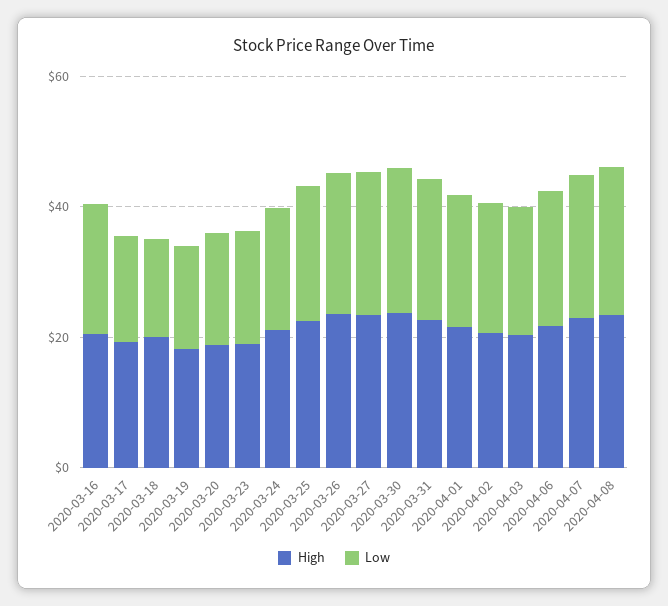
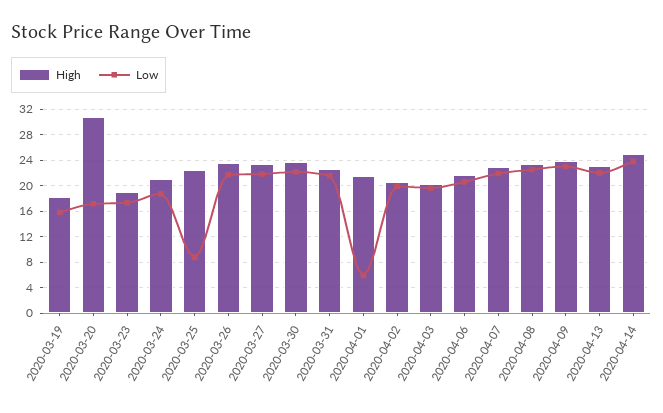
High, 2020-03-16: 20 -> none
Low, 2020-03-16: 20 -> none
High, 2020-03-17: 20 -> none
Low, 2020-03-17: 15 -> none
High, 2020-03-18: 20 -> none
Low, 2020-03-18: 15 -> none
High, 2020-03-20: 20 -> 31
Low, 2020-03-25: 20 -> 9
Low, 2020-04-01: 20 -> 6
High, 2020-04-09: none -> 24
Low, 2020-04-09: none -> 23
High, 2020-04-13: none -> 23
Low, 2020-04-13: none -> 22
High, 2020-04-14: none -> 25
Low, 2020-04-14: none -> 24

